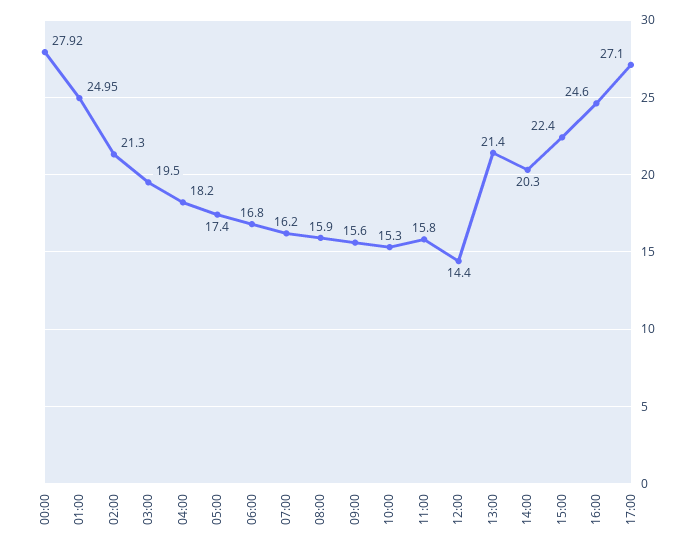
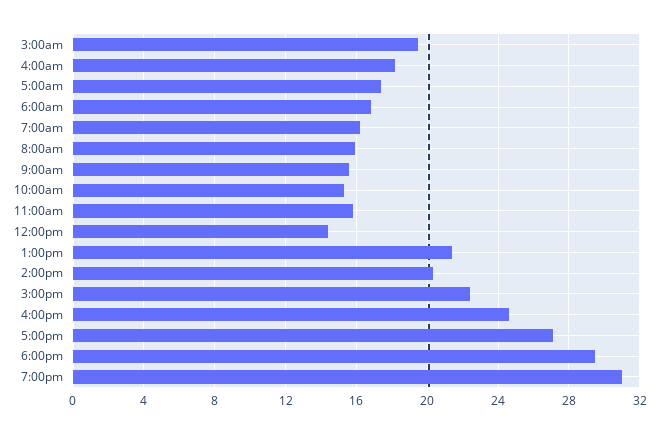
00:00: 27.92 -> none
01:00: 24.95 -> none
02:00: 21.3 -> none
6:00pm: none -> 29.5
7:00pm: none -> 31

